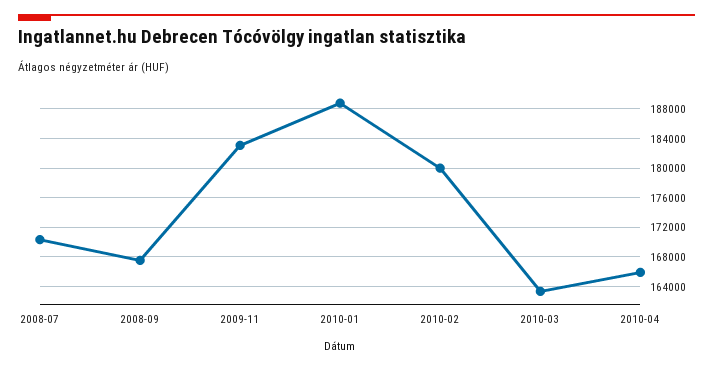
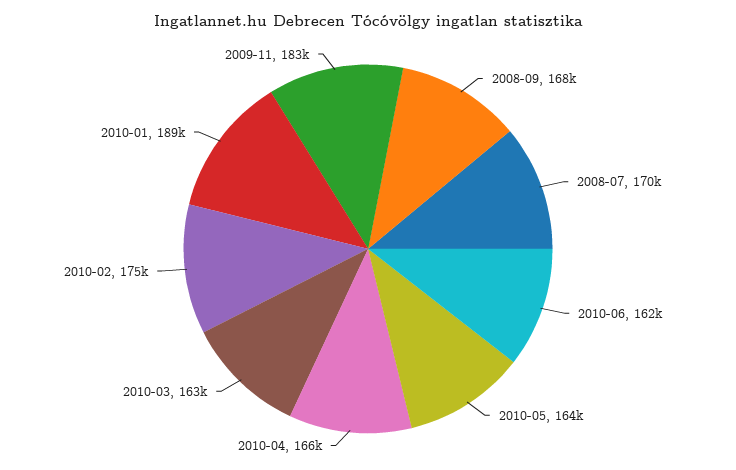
2010-02: 180000 -> 175000
2010-06: none -> 162000
2010-05: none -> 164000

